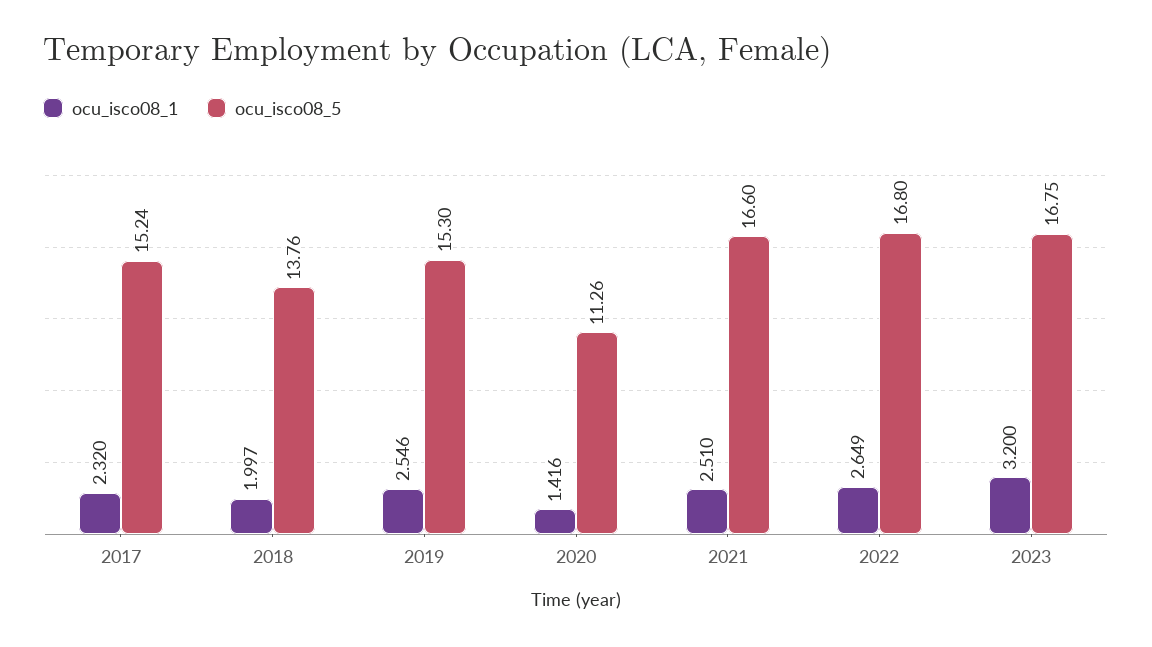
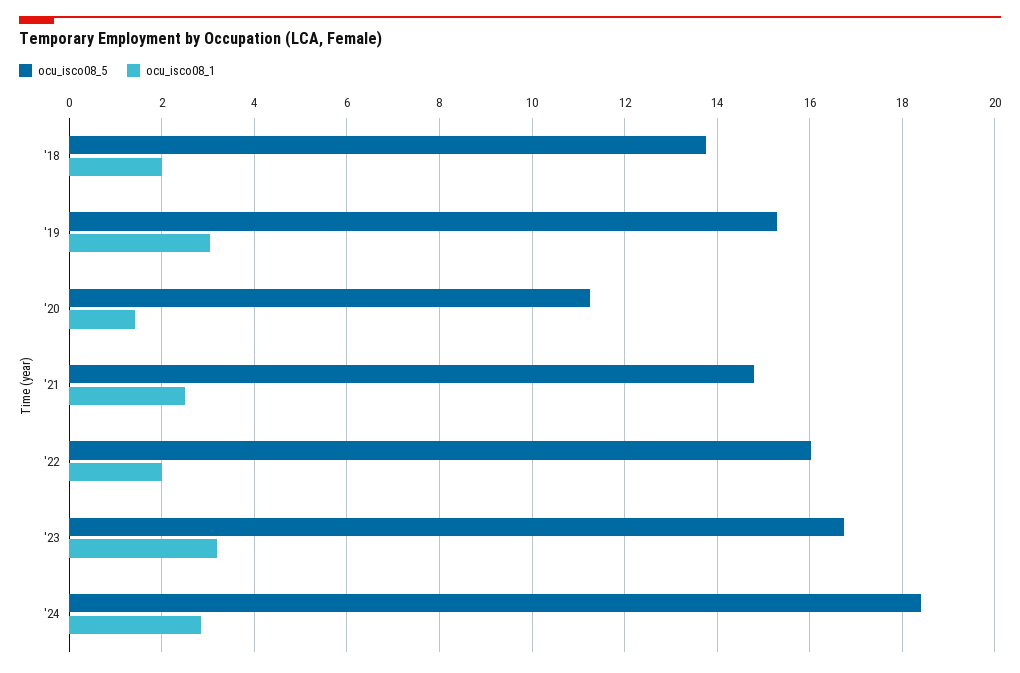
ocu_isco08_1, 2017: 2.32 -> none
ocu_isco08_5, 2017: 15.24 -> none
ocu_isco08_1, 2019: 2.546 -> 3
ocu_isco08_5, 2021: 16.6 -> 14.8
ocu_isco08_1, 2022: 2.649 -> 2
ocu_isco08_5, 2022: 16.8 -> 16
ocu_isco08_5, '24: none -> 18.4
ocu_isco08_1, '24: none -> 2.8

